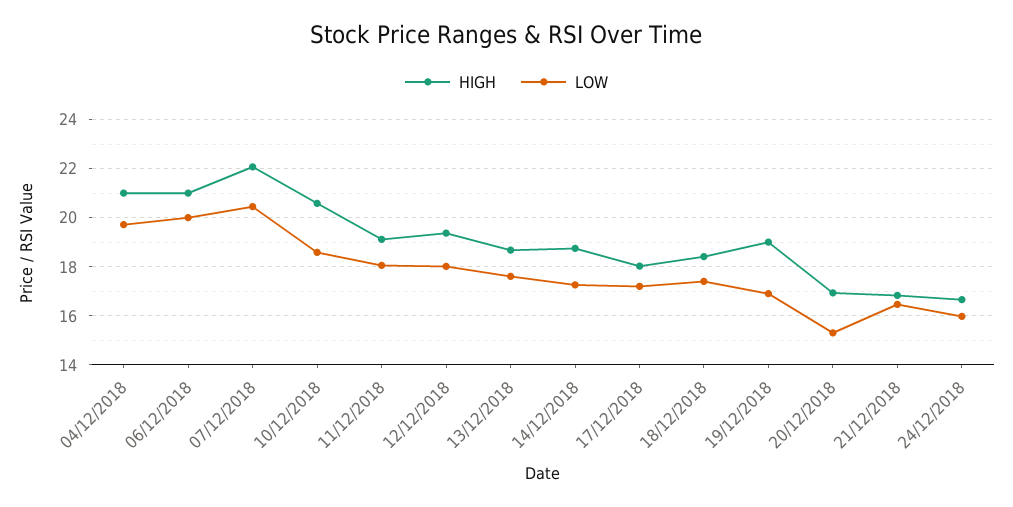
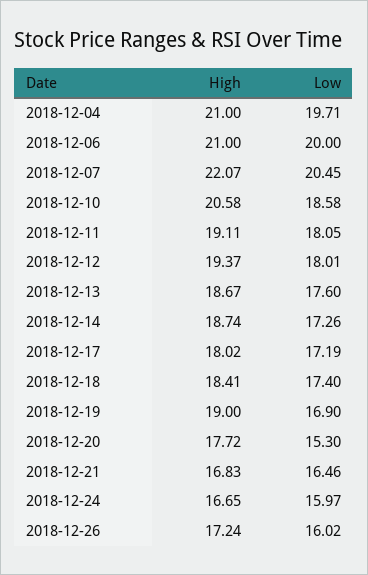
HIGH, 20/12/2018: 17 -> 17.72
HIGH, 2018-12-26: none -> 17.24
LOW, 2018-12-26: none -> 16.02

